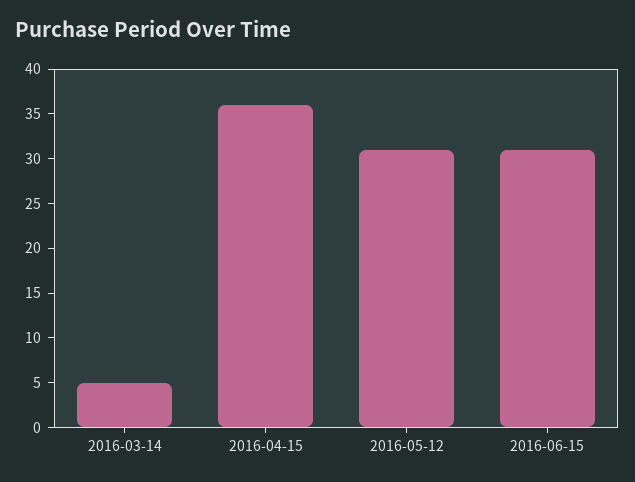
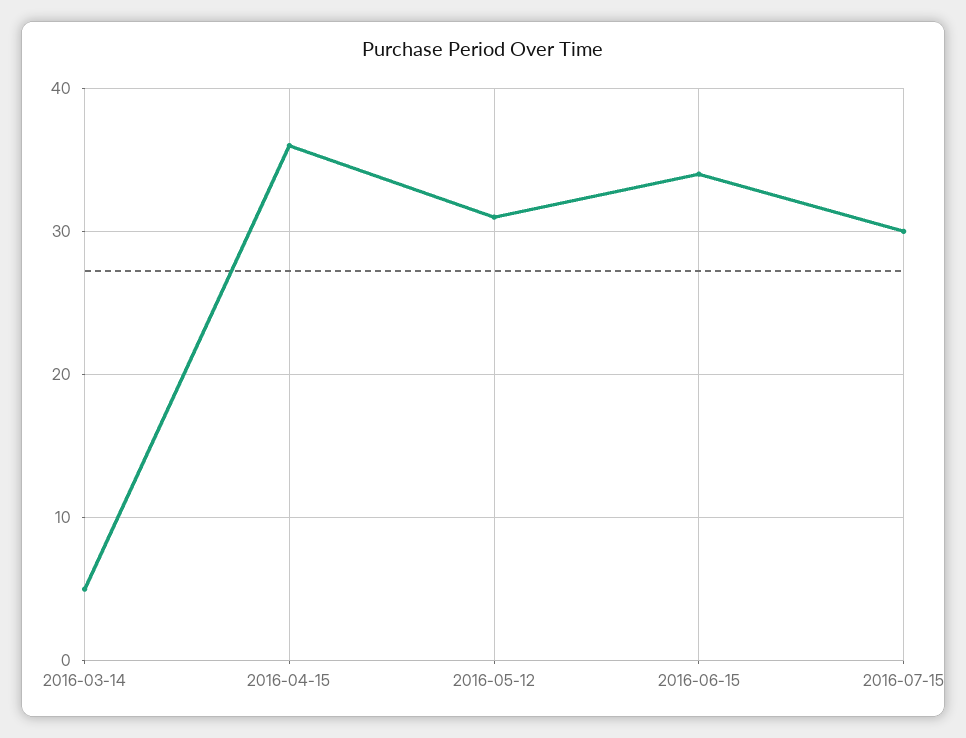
2016-06-15: 31 -> 34
2016-07-15: none -> 30

